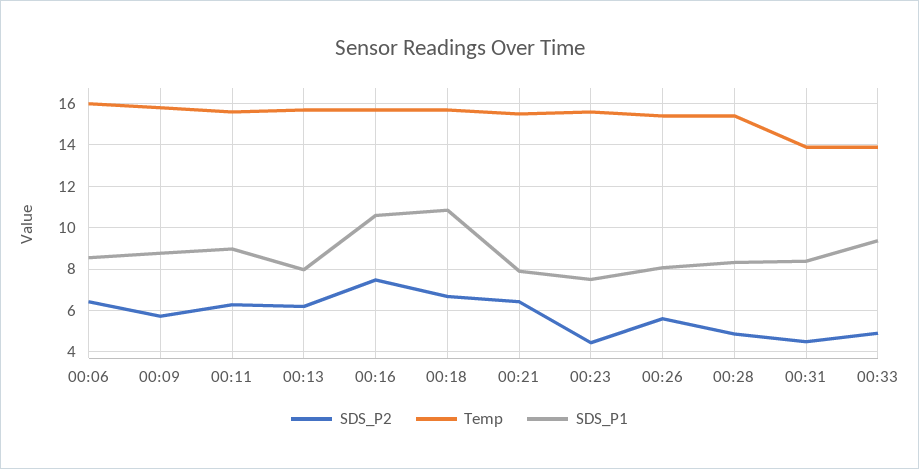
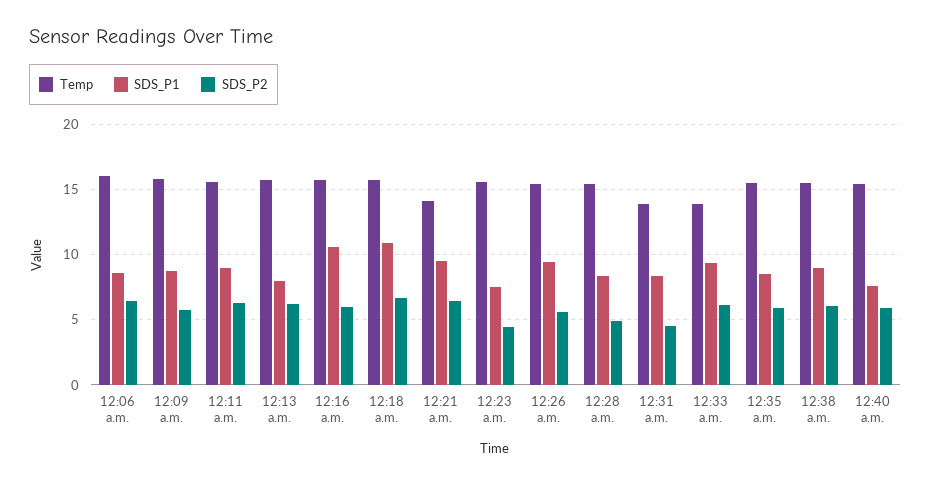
SDS_P2, 00:16: 7.5 -> 6
Temp, 00:21: 15.5 -> 14
SDS_P1, 00:21: 8 -> 9.5
SDS_P1, 00:26: 8 -> 9.5
SDS_P2, 00:33: 5 -> 6
Temp, 12:35 a.m.: none -> 15.5
SDS_P1, 12:35 a.m.: none -> 8.5
SDS_P2, 12:35 a.m.: none -> 6
Temp, 12:38 a.m.: none -> 15.5
SDS_P1, 12:38 a.m.: none -> 9
SDS_P2, 12:38 a.m.: none -> 6
Temp, 12:40 a.m.: none -> 15.5
SDS_P1, 12:40 a.m.: none -> 7.5
SDS_P2, 12:40 a.m.: none -> 6

